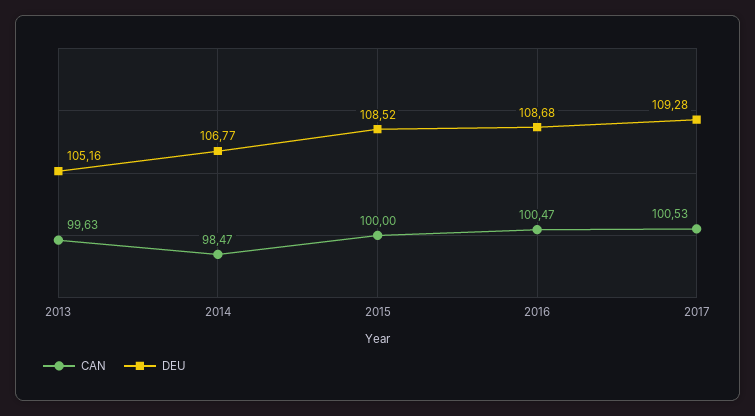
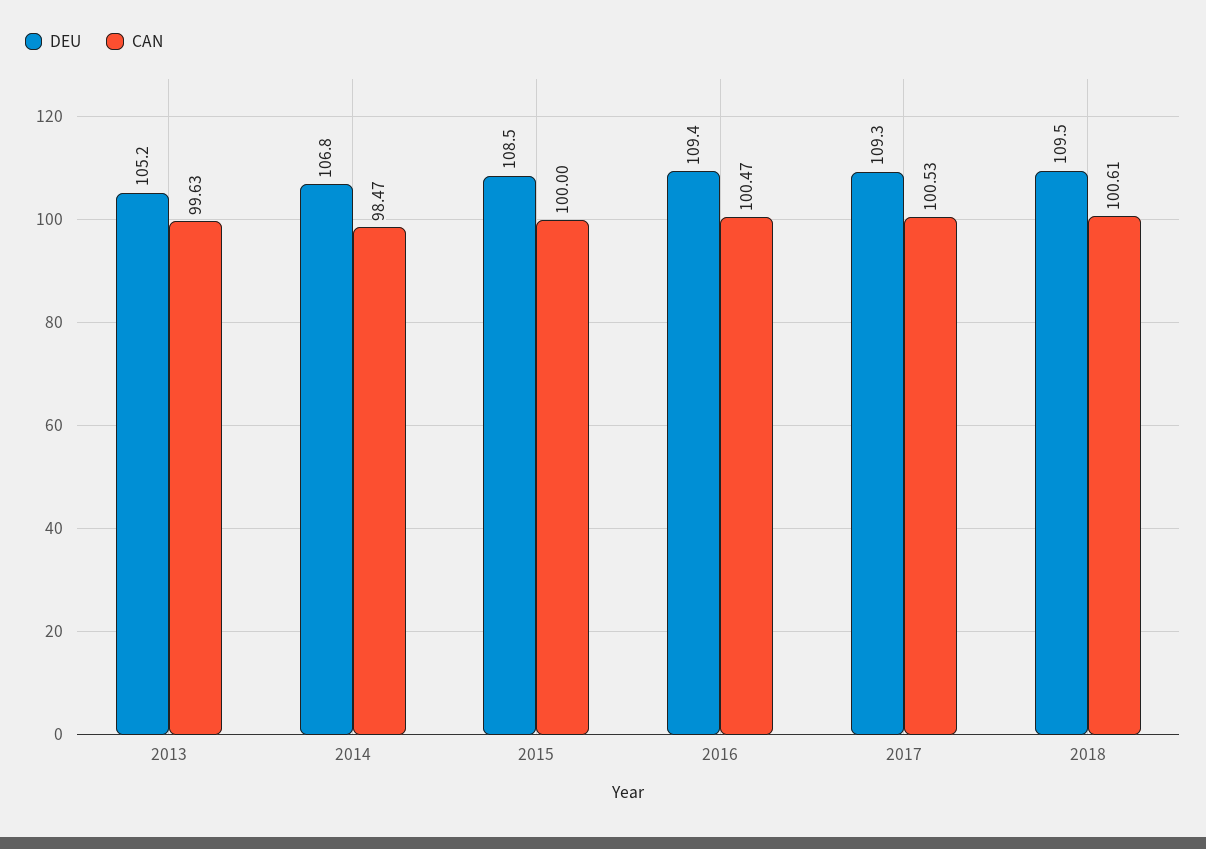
DEU, 2016: 108.68 -> 109.4
DEU, 2018: none -> 109.5
CAN, 2018: none -> 100.61

